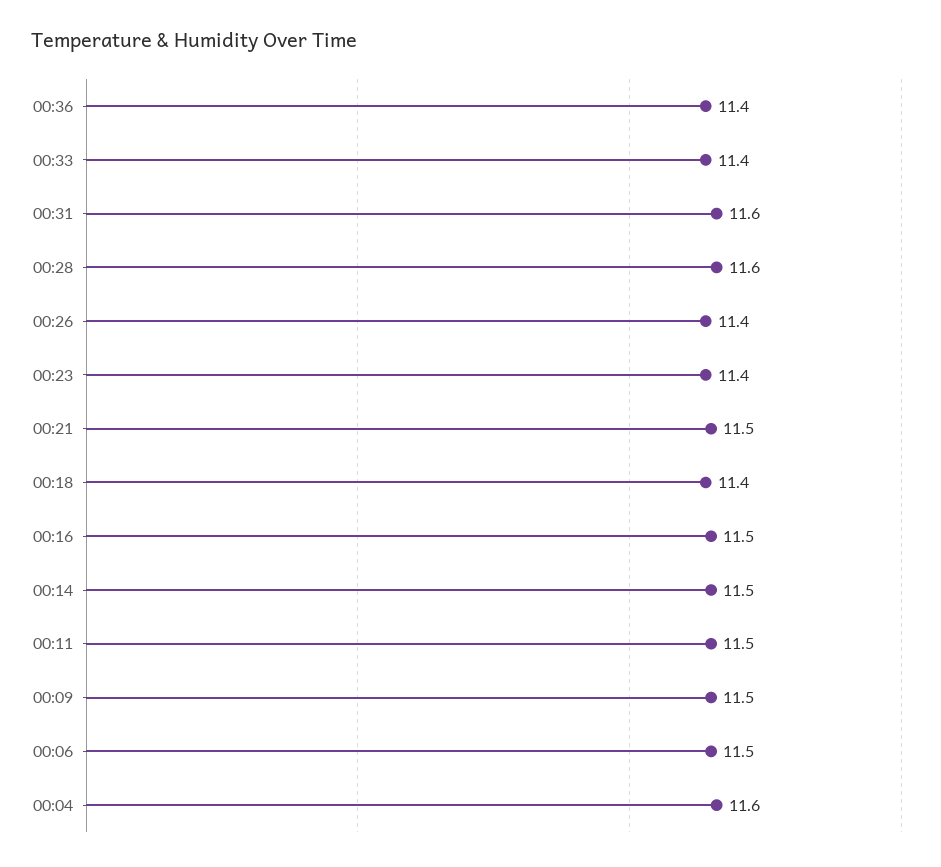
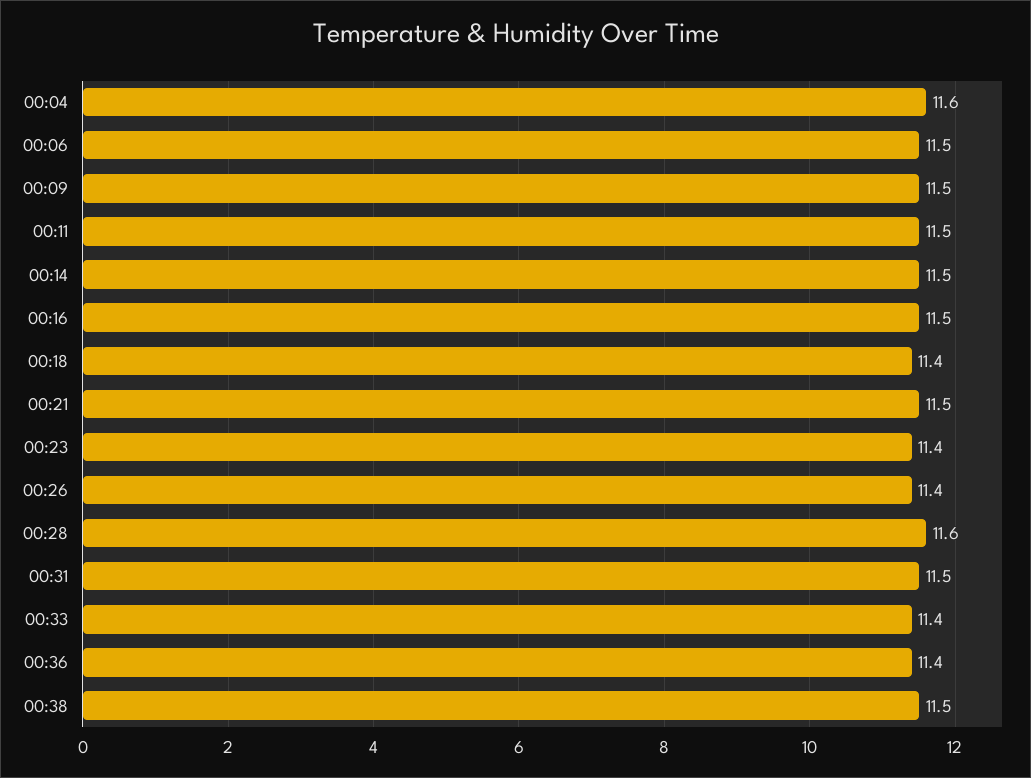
00:31: 11.6 -> 11.5
00:38: none -> 11.5

